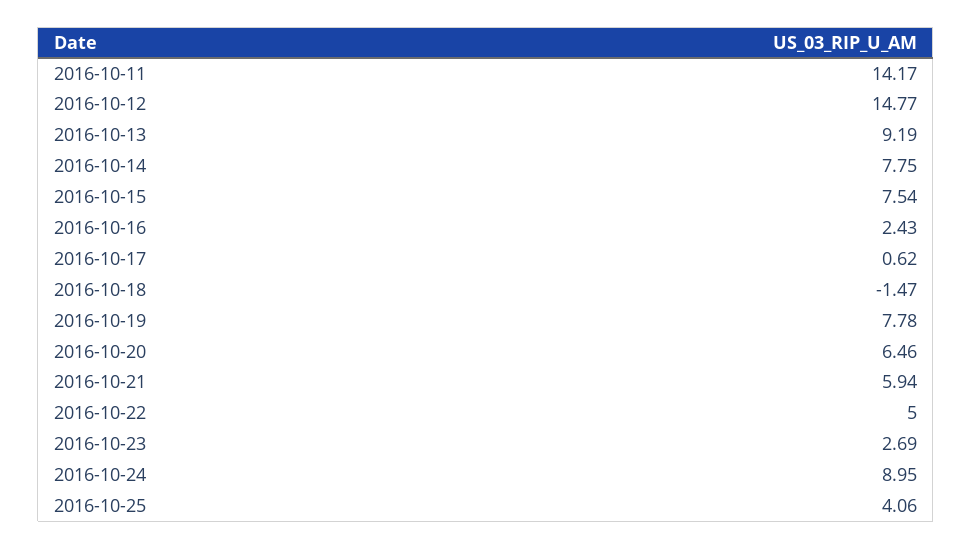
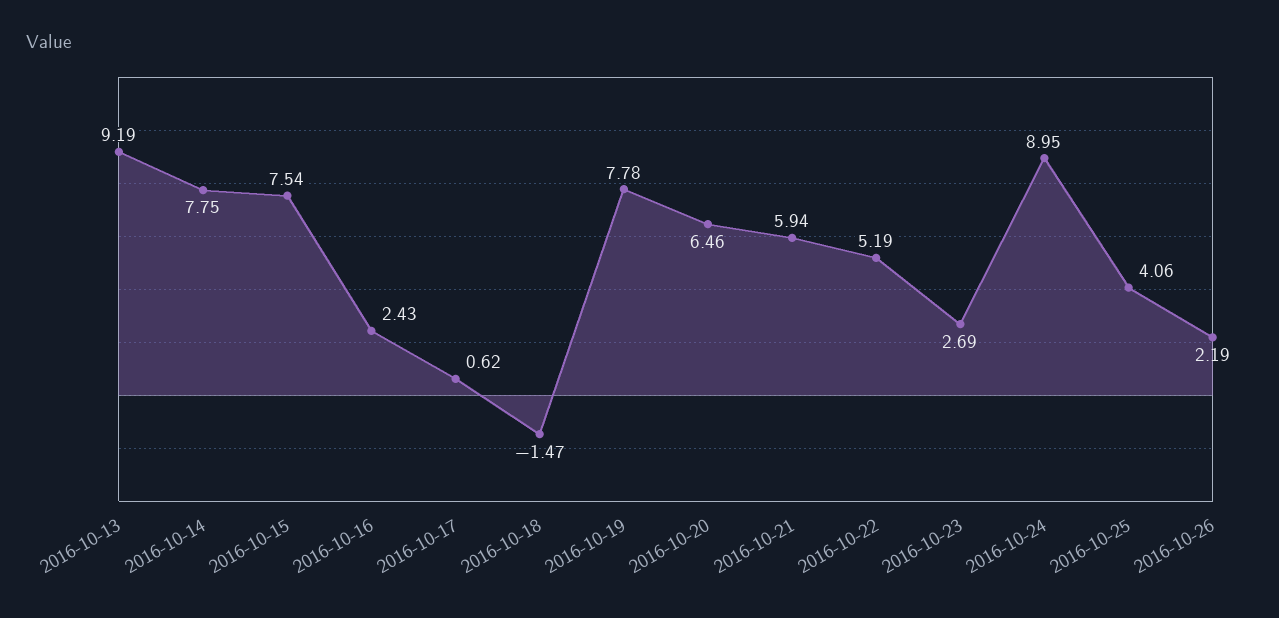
2016-10-11: 14.17 -> none
2016-10-12: 14.77 -> none
2016-10-22: 5 -> 5.19
2016-10-26: none -> 2.19

